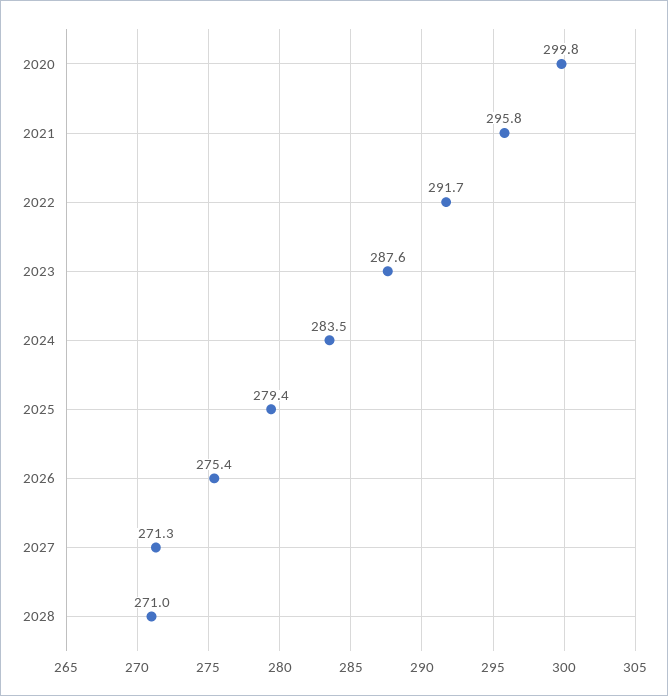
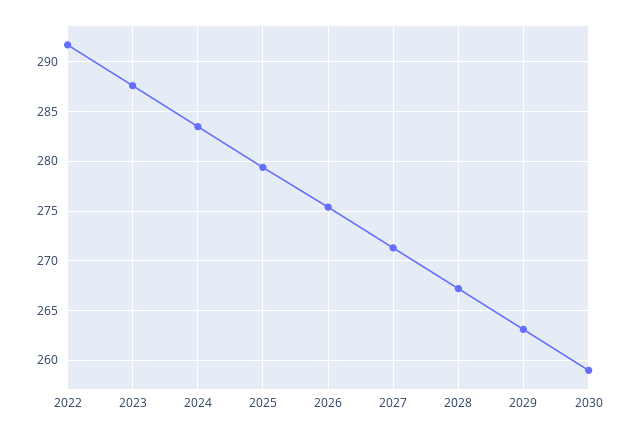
2020: 299.8 -> none
2021: 295.8 -> none
2028: 271 -> 267
2029: none -> 263
2030: none -> 259

